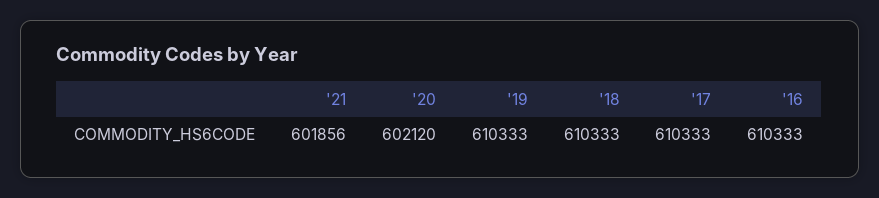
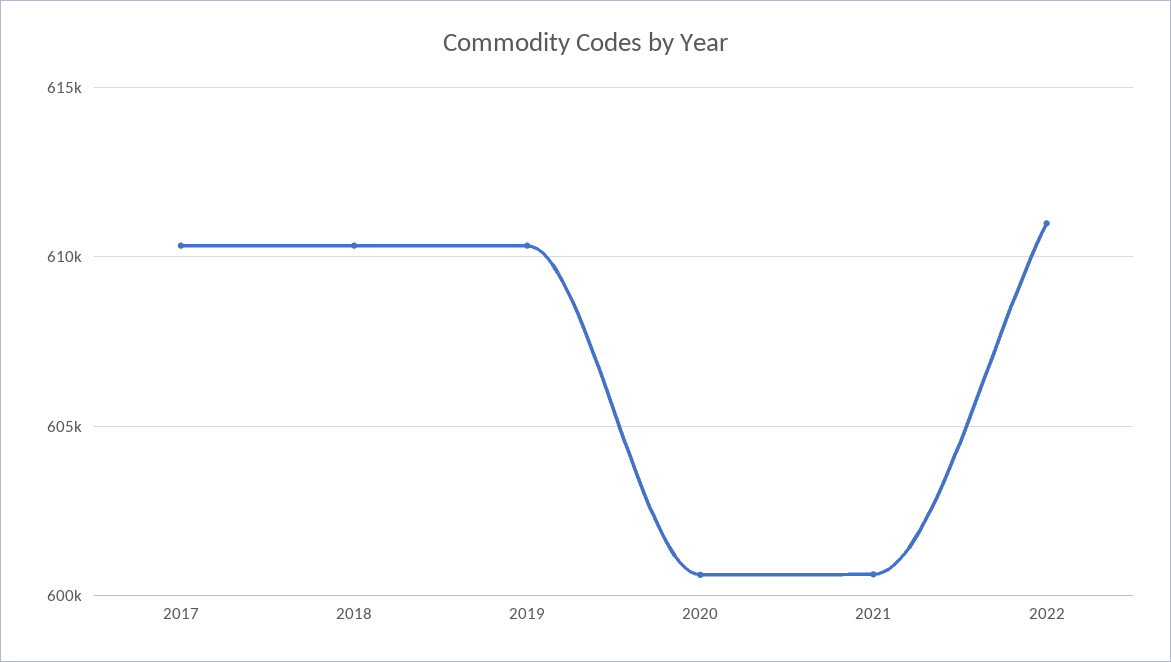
'21: 601856 -> 600500
'20: 602120 -> 600500
'16: 610333 -> none
2022: none -> 611000

